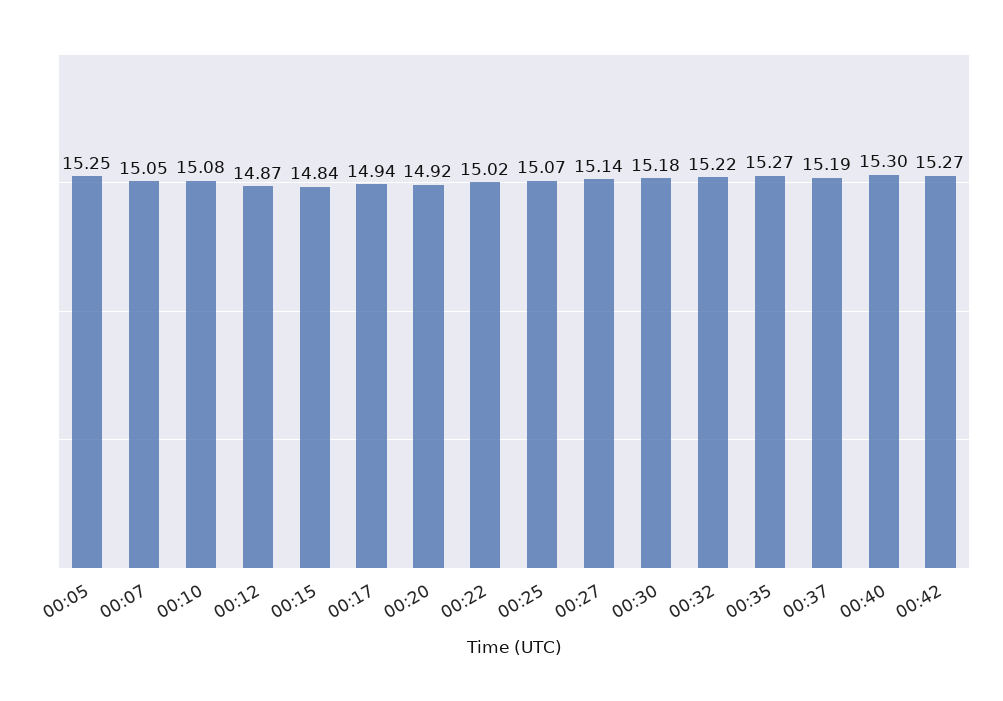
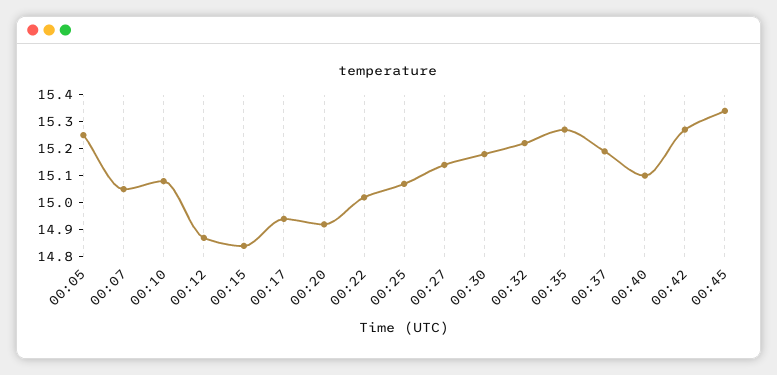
00:40: 15.3 -> 15.1
00:45: none -> 15.35

